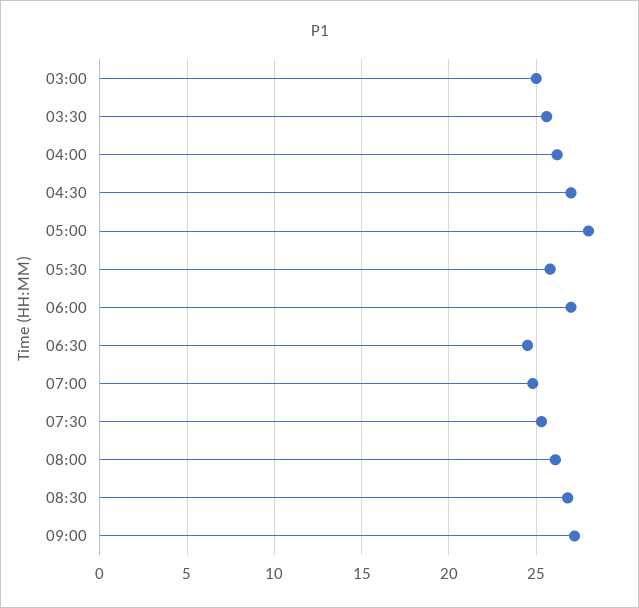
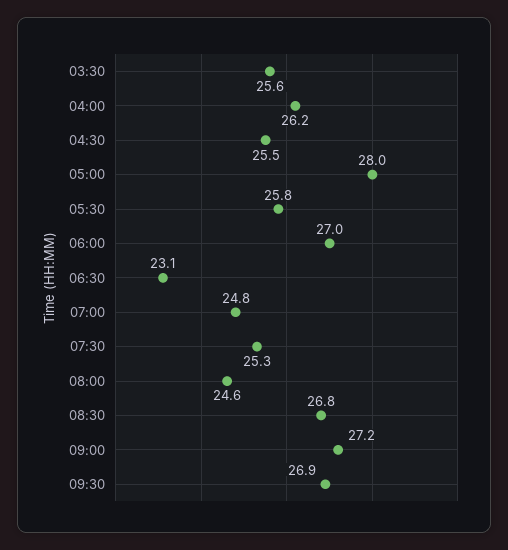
03:00: 25 -> none
04:30: 27 -> 25.5
06:30: 24.5 -> 23.1
08:00: 26 -> 24.6
09:30: none -> 26.9

